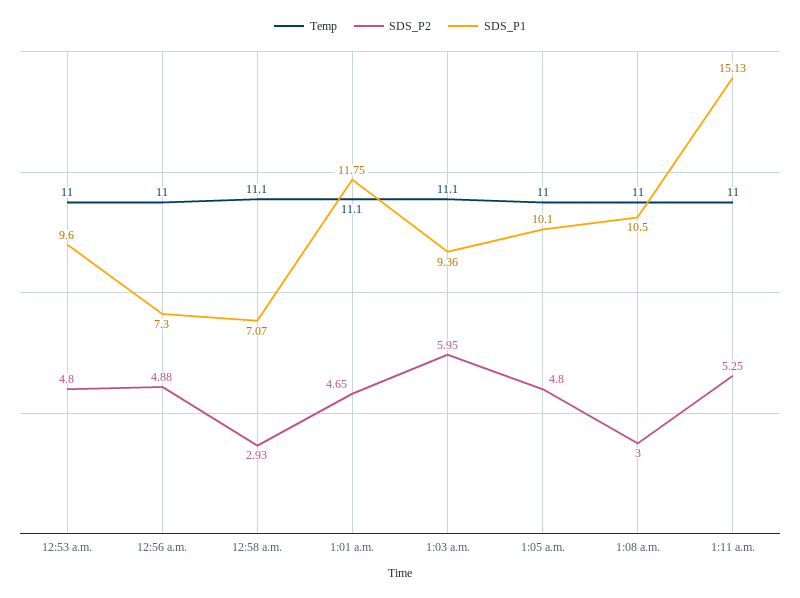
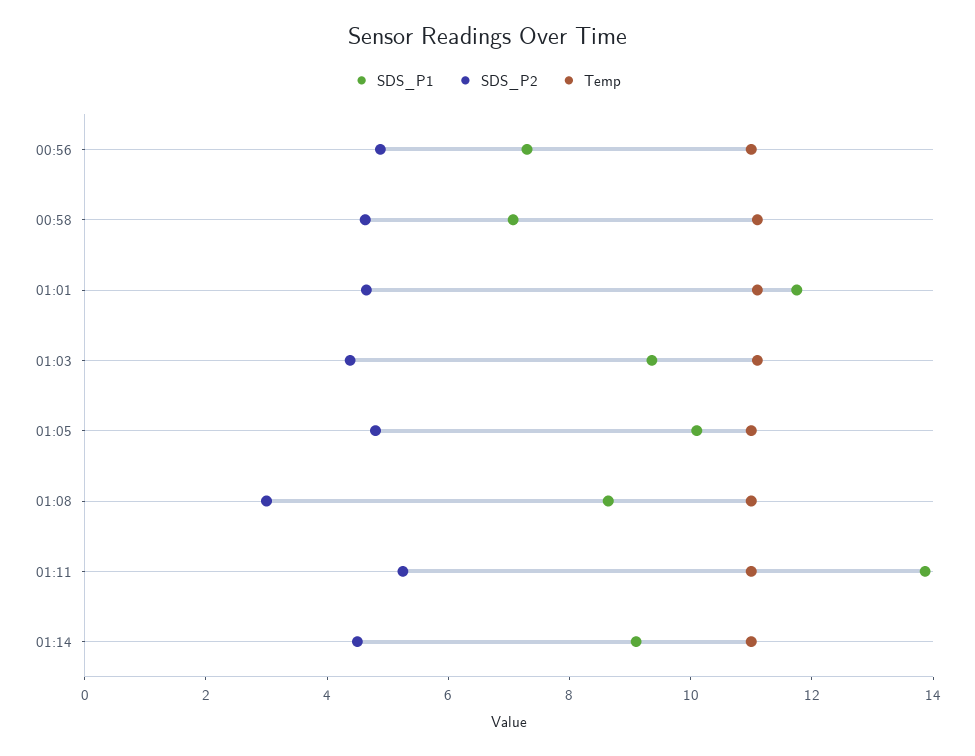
Temp, 12:53 a.m.: 11 -> none
SDS_P2, 12:53 a.m.: 4.8 -> none
SDS_P1, 12:53 a.m.: 9.6 -> none
SDS_P2, 12:58 a.m.: 2.93 -> 4.5
SDS_P2, 1:03 a.m.: 5.95 -> 4.5
SDS_P1, 1:08 a.m.: 10.5 -> 8.5
SDS_P1, 1:11 a.m.: 15.13 -> 14
SDS_P1, 01:14: none -> 9
SDS_P2, 01:14: none -> 4.5
Temp, 01:14: none -> 11

